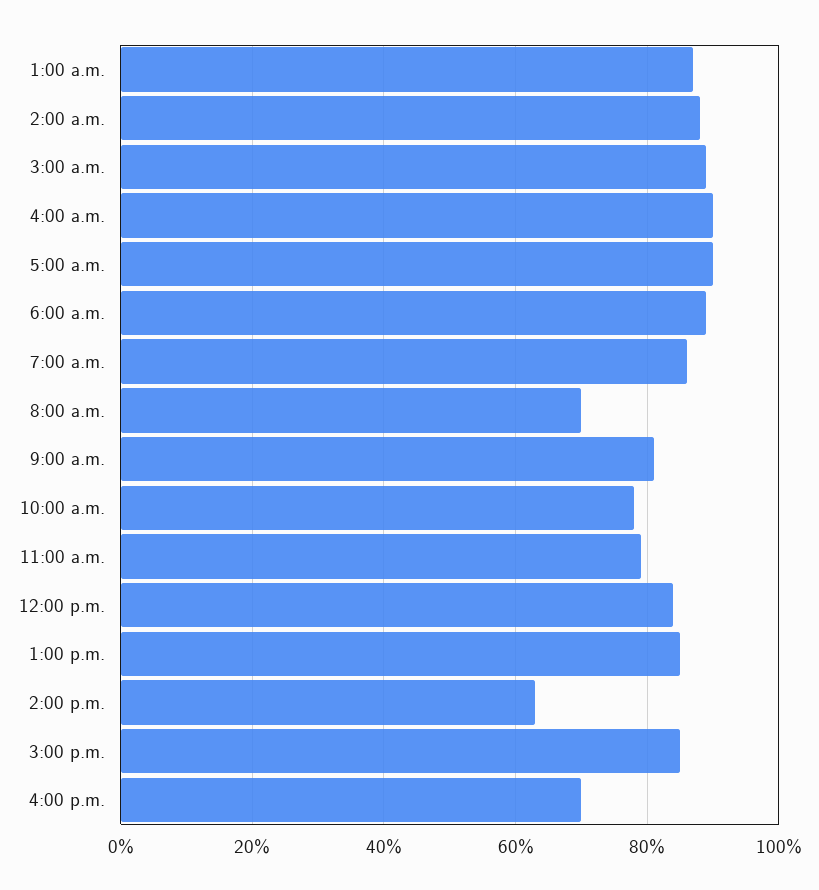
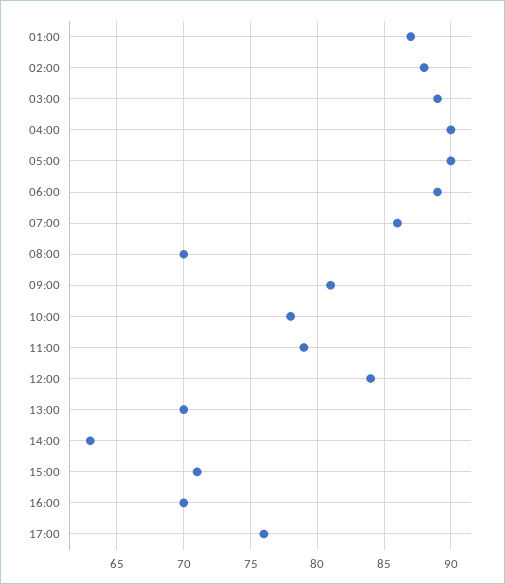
1:00 p.m.: 85 -> 70
3:00 p.m.: 85 -> 71
17:00: none -> 76

